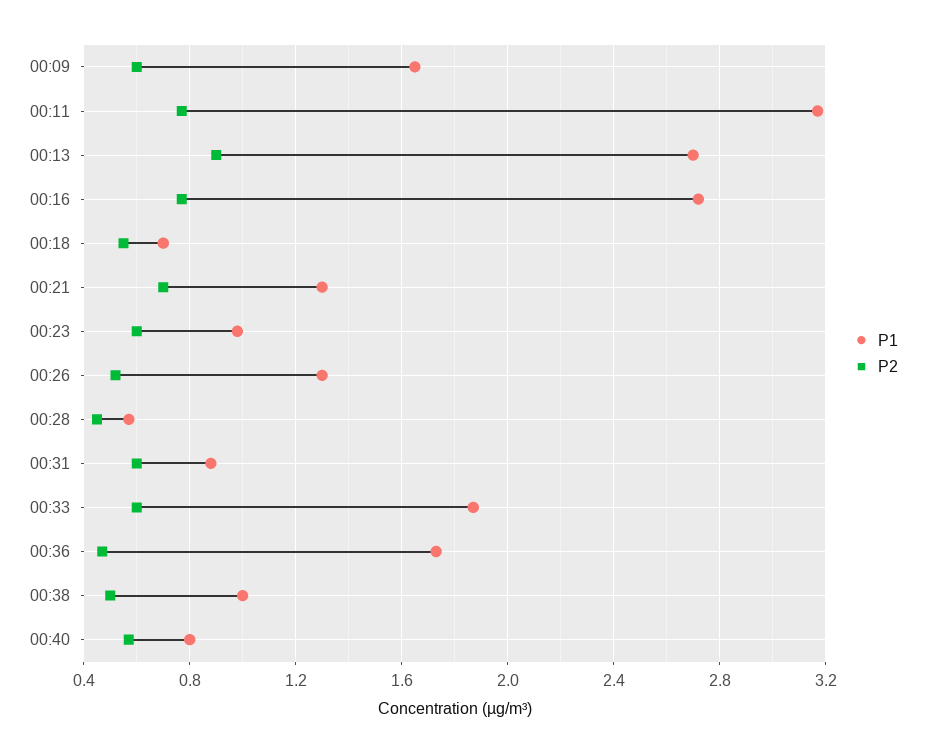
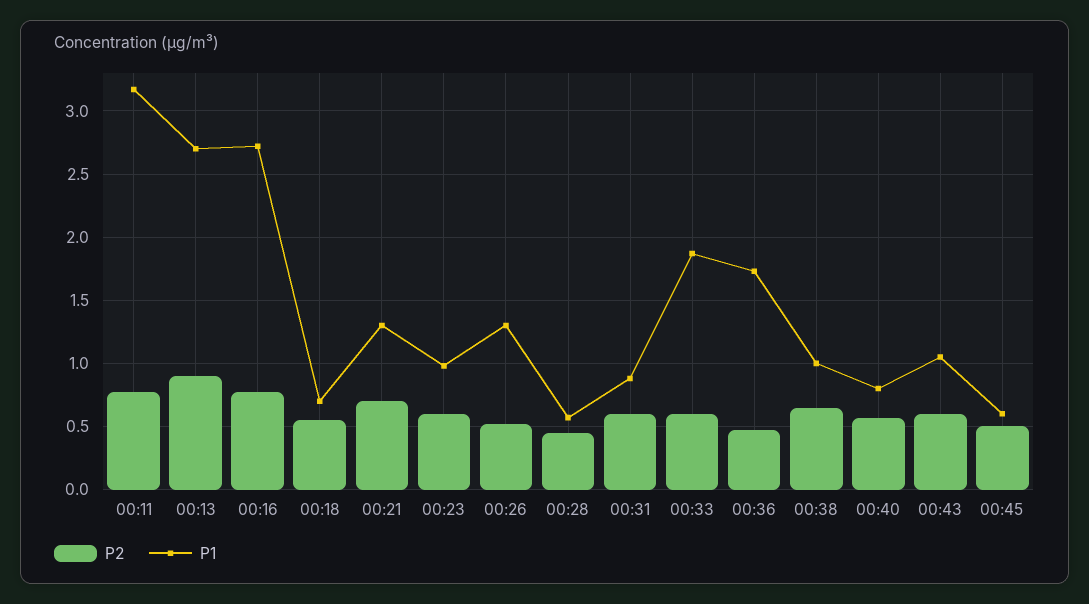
P1, 00:09: 1.65 -> none
P2, 00:09: 0.6 -> none
P2, 00:38: 0.5 -> 0.65
P2, 00:43: none -> 0.6
P1, 00:43: none -> 1.05
P2, 00:45: none -> 0.5
P1, 00:45: none -> 0.6

